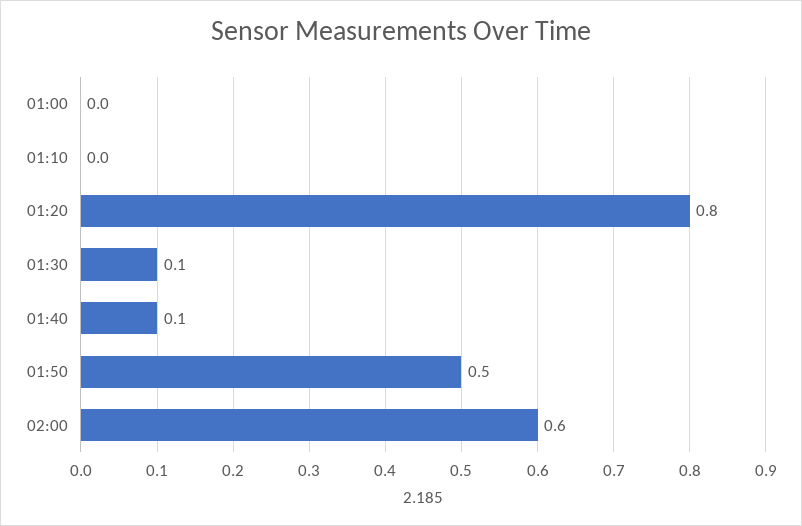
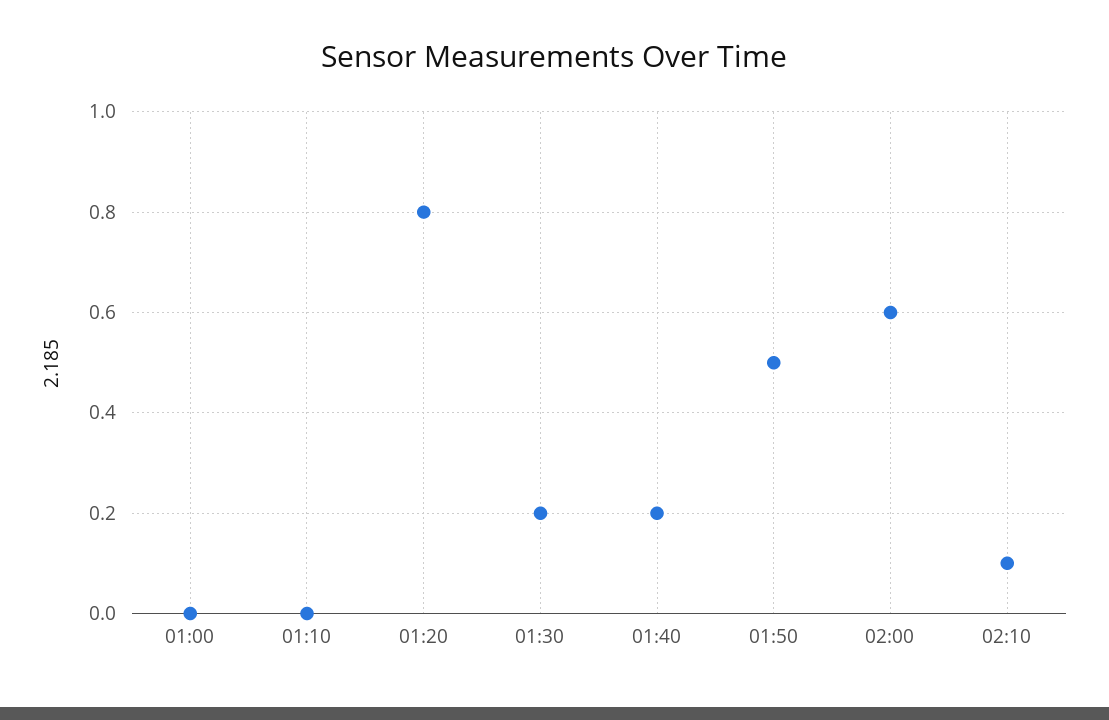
01:30: 0.1 -> 0.2
01:40: 0.1 -> 0.2
02:10: none -> 0.1

